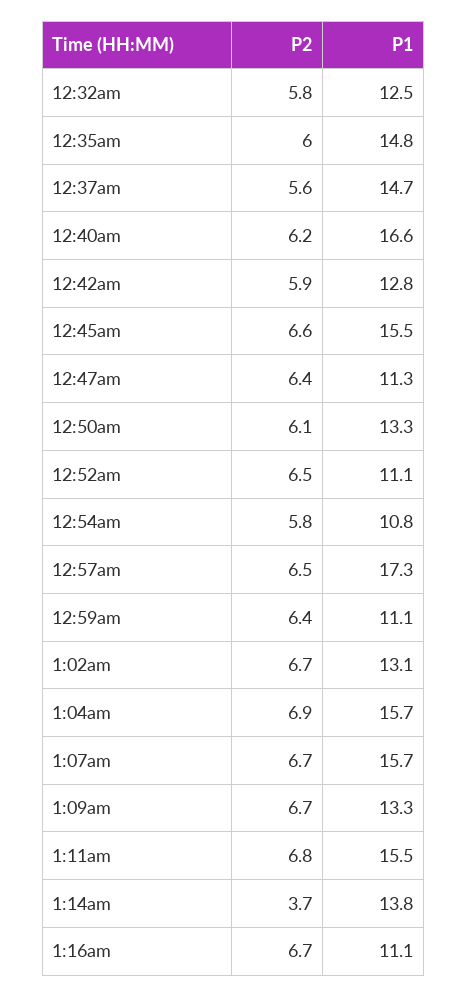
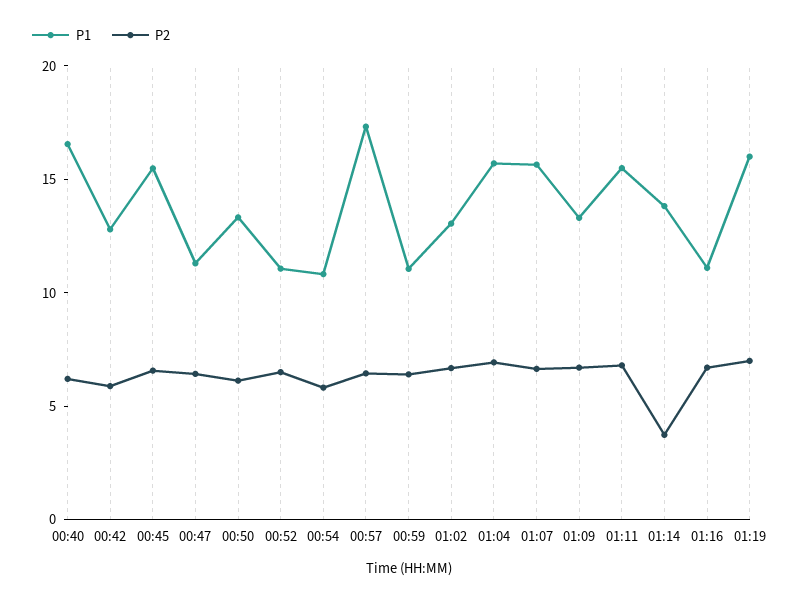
P2, 12:32am: 5.8 -> none
P1, 12:32am: 12.5 -> none
P2, 12:35am: 6 -> none
P1, 12:35am: 14.8 -> none
P2, 12:37am: 5.6 -> none
P1, 12:37am: 14.7 -> none
P1, 01:19: none -> 16
P2, 01:19: none -> 7

